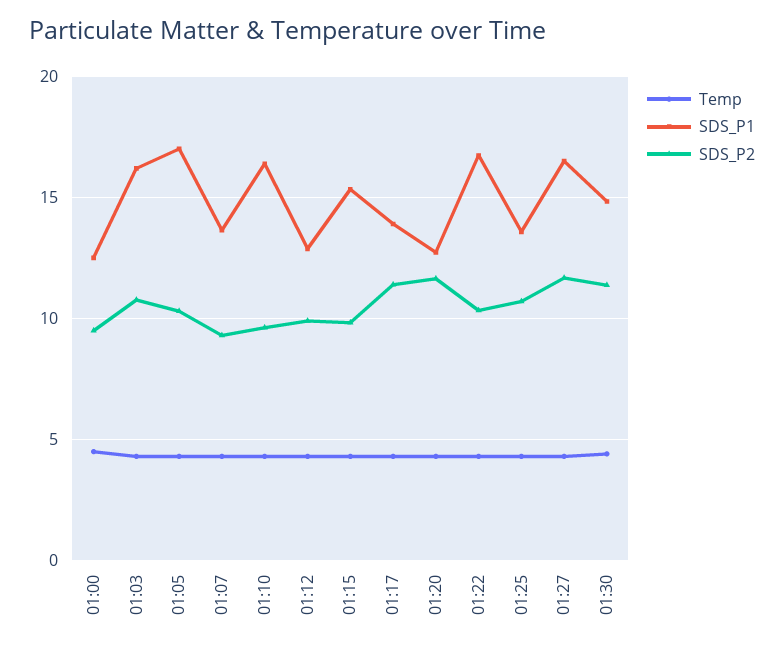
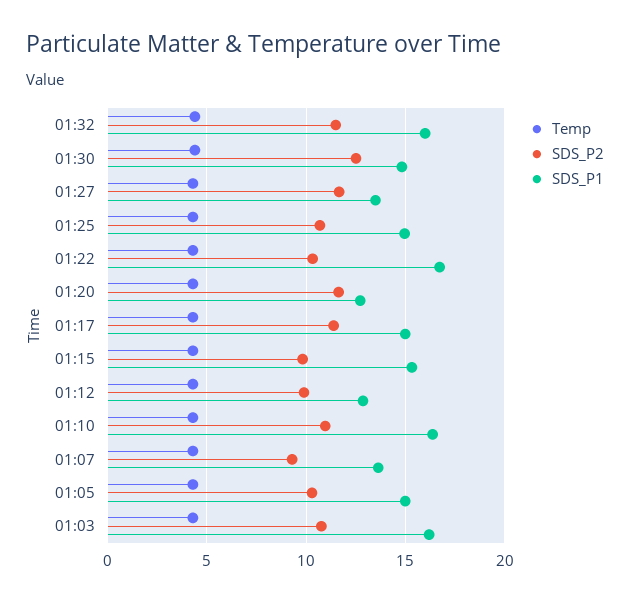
Temp, 01:00: 4.5 -> none
SDS_P1, 01:00: 12.5 -> none
SDS_P2, 01:00: 9.5 -> none
SDS_P1, 01:05: 17 -> 15
SDS_P2, 01:10: 9.5 -> 11
SDS_P1, 01:17: 14 -> 15
SDS_P1, 01:25: 13.5 -> 15
SDS_P1, 01:27: 16.5 -> 13.5
SDS_P2, 01:30: 11.5 -> 12.5
Temp, 01:32: none -> 4.5
SDS_P2, 01:32: none -> 11.5
SDS_P1, 01:32: none -> 16

